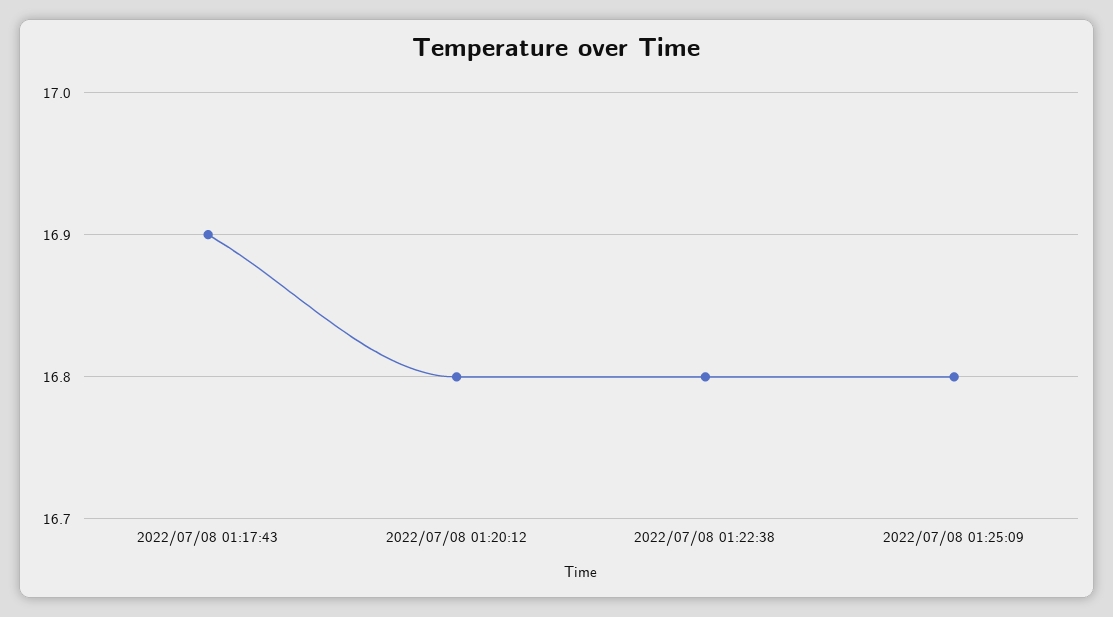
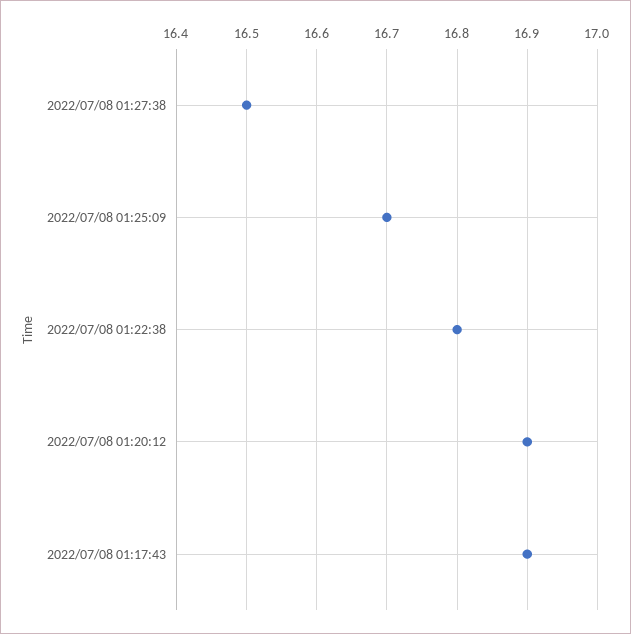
2022/07/08 01:20:12: 16.8 -> 16.9
2022/07/08 01:25:09: 16.8 -> 16.7
2022/07/08 01:27:38: none -> 16.5

